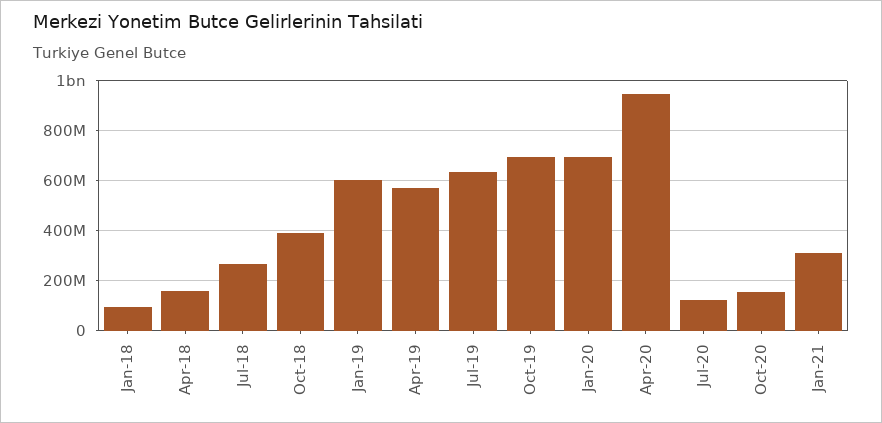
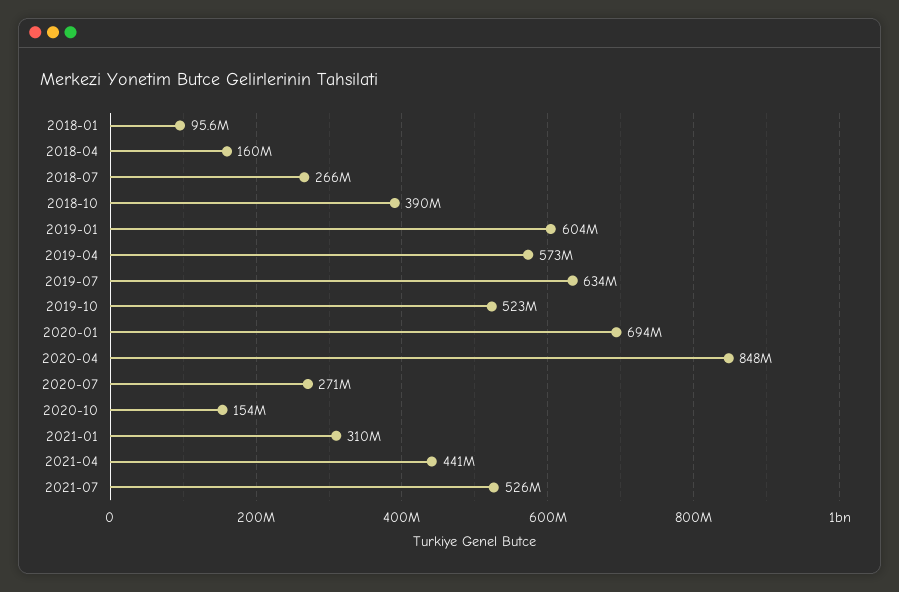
Oct-19: 700000000 -> 523000000
Apr-20: 950000000 -> 848000000
Jul-20: 125000000 -> 271000000
2021-04: none -> 441000000
2021-07: none -> 526000000

